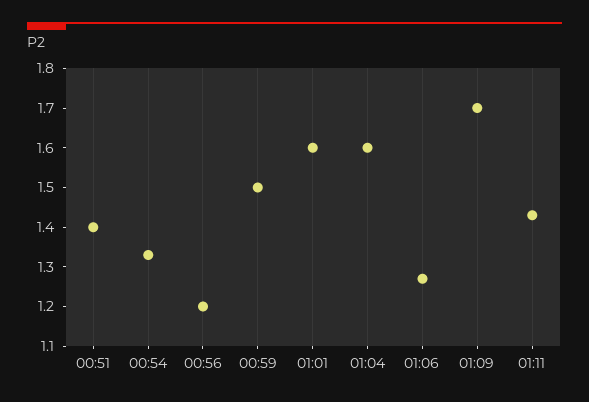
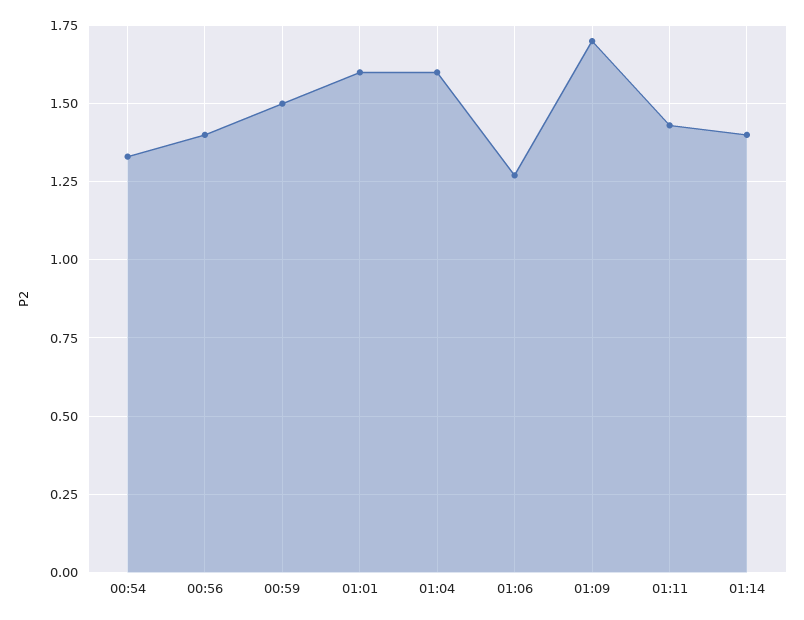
00:51: 1.4 -> none
00:56: 1.2 -> 1.4
01:14: none -> 1.4

